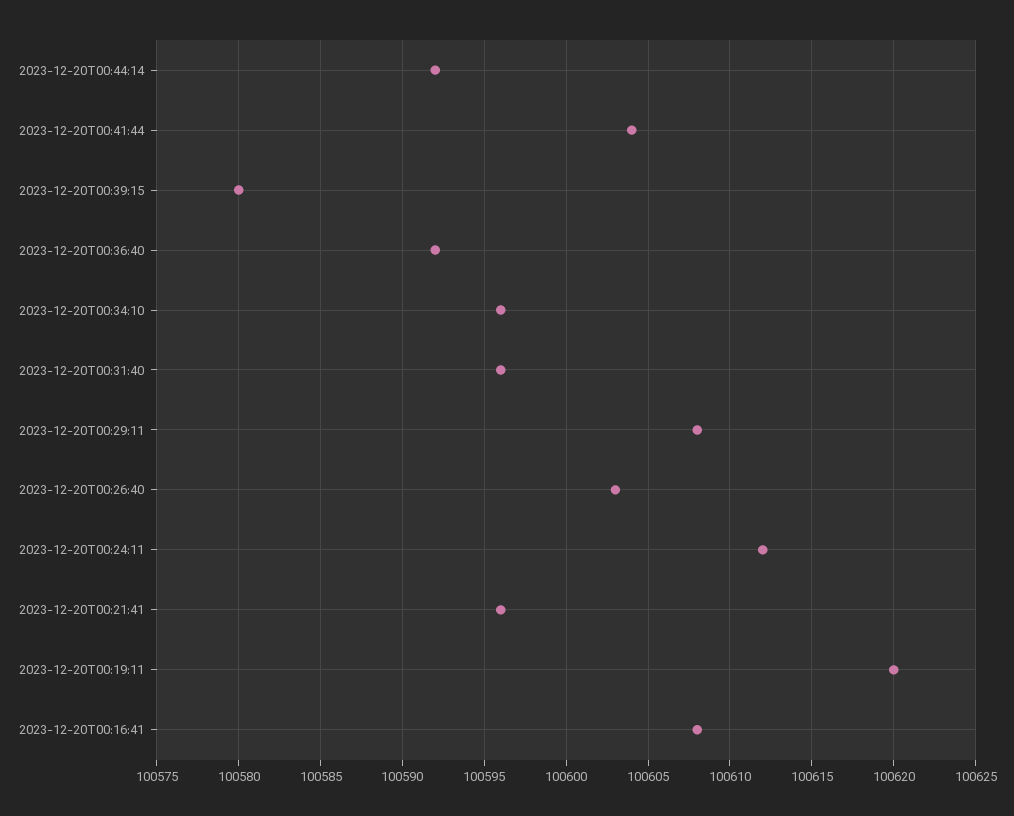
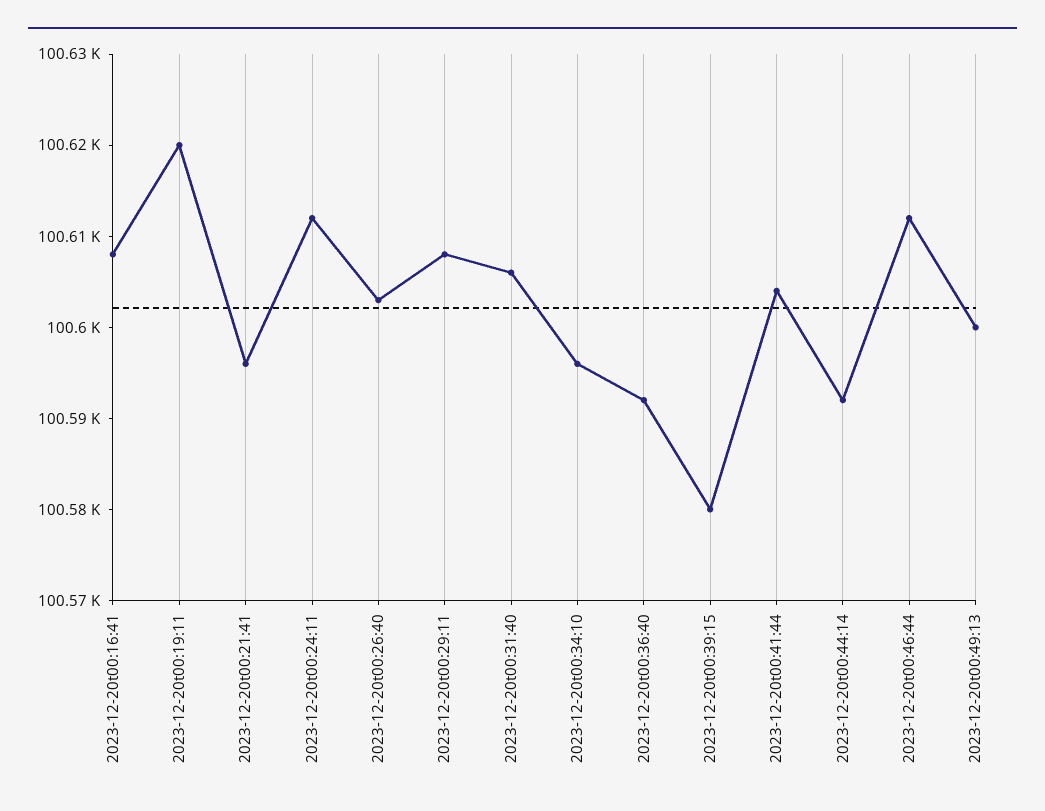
2023-12-20T00:31:40: 100596 -> 100606
2023-12-20t00:46:44: none -> 100612
2023-12-20t00:49:13: none -> 100600

